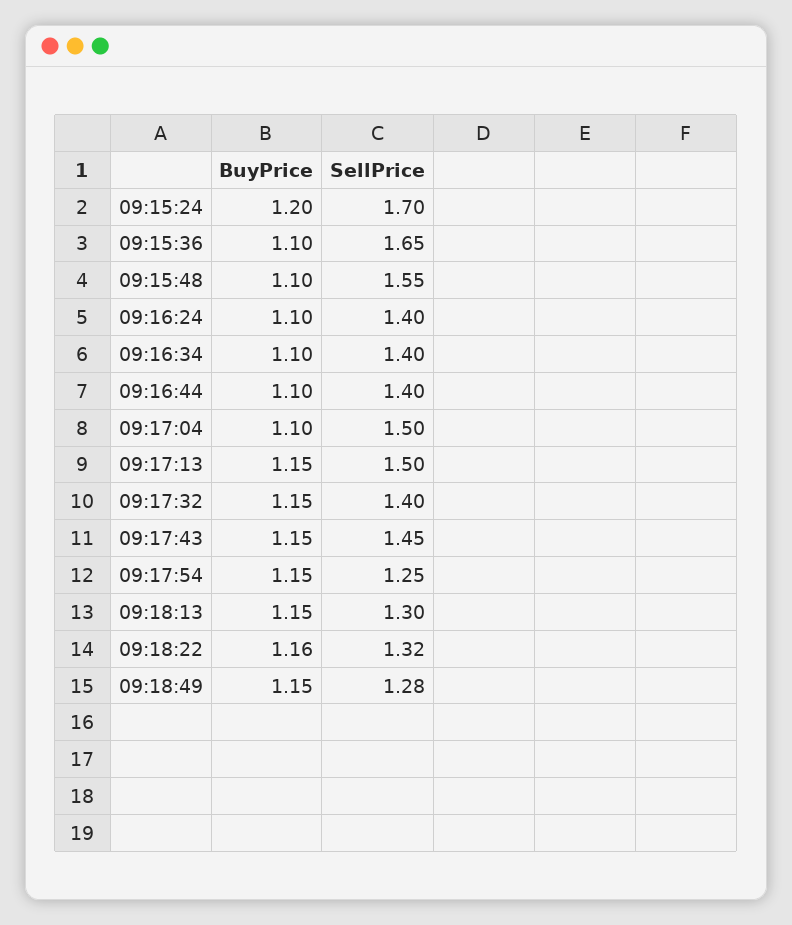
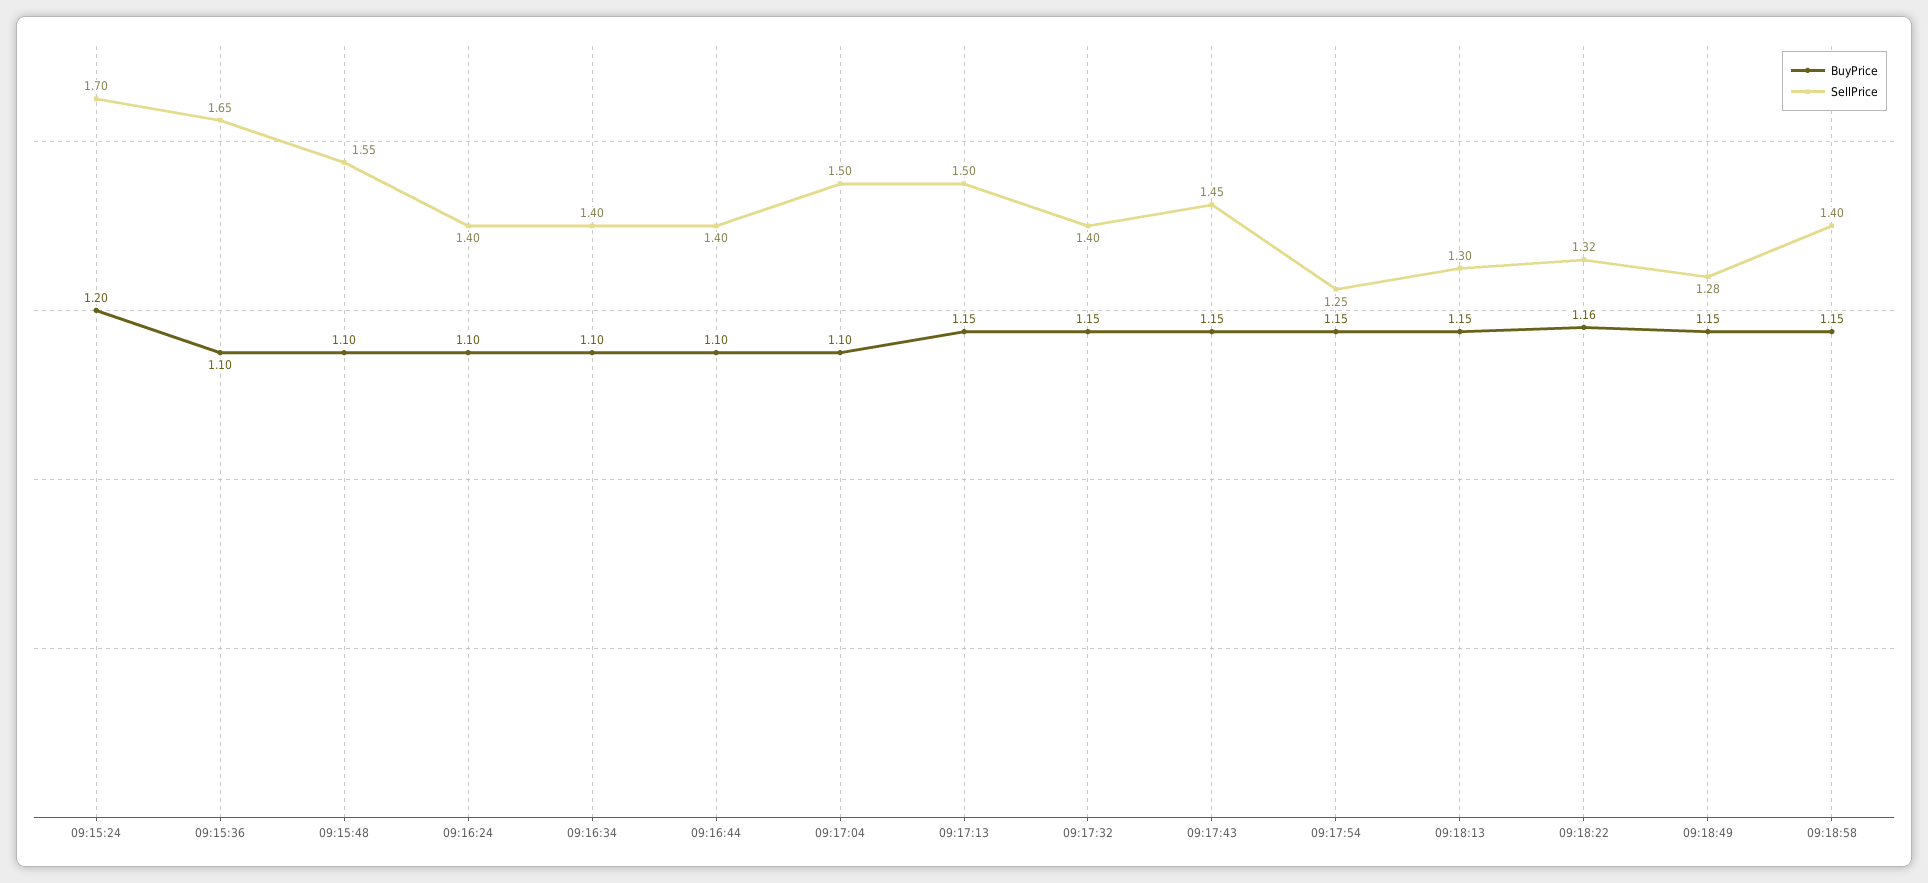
BuyPrice, 09:18:58: none -> 1.15
SellPrice, 09:18:58: none -> 1.4

